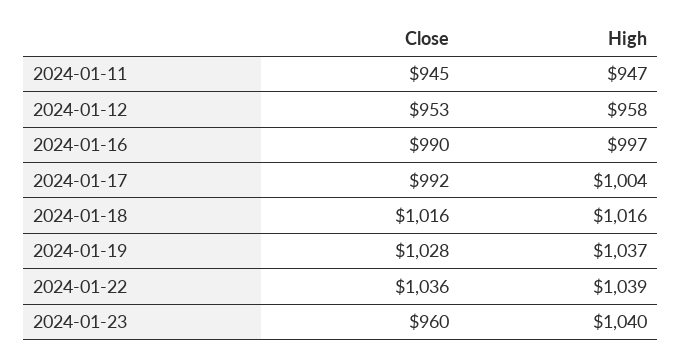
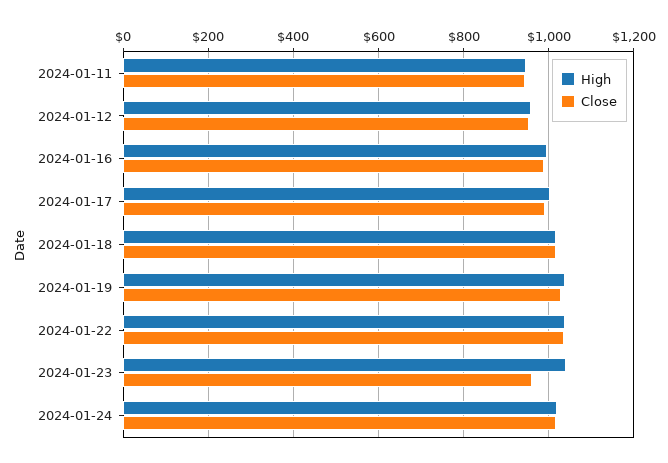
High, 2024-01-24: none -> 1020
Close, 2024-01-24: none -> 1020

